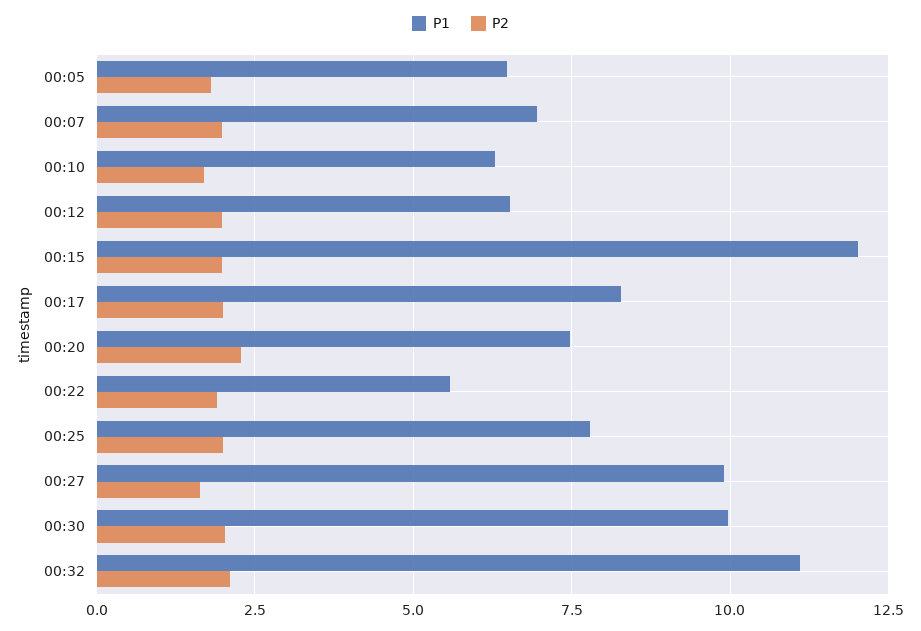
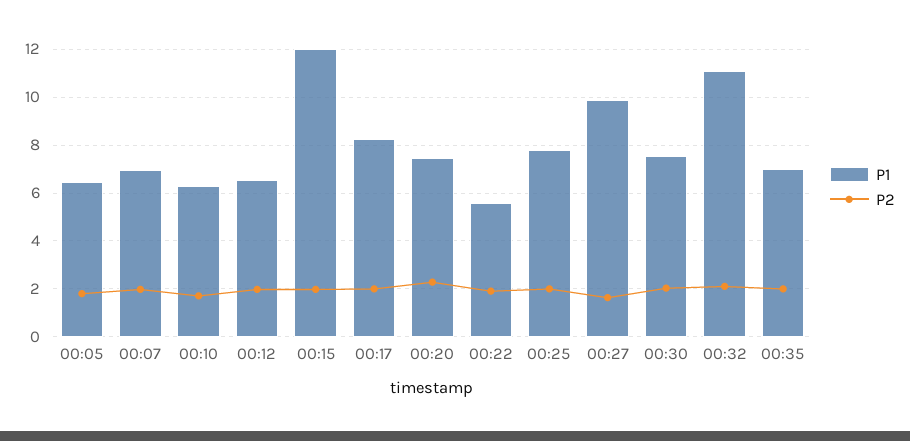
P1, 00:30: 10 -> 7.5
P1, 00:35: none -> 7
P2, 00:35: none -> 2

